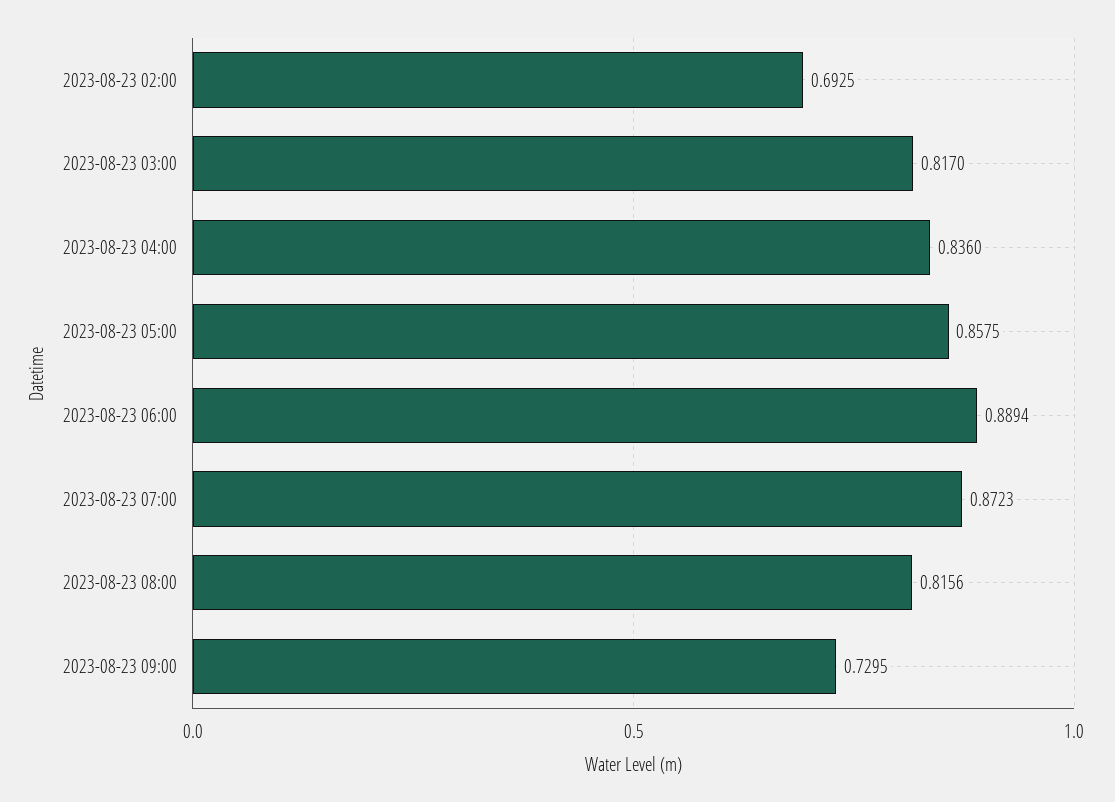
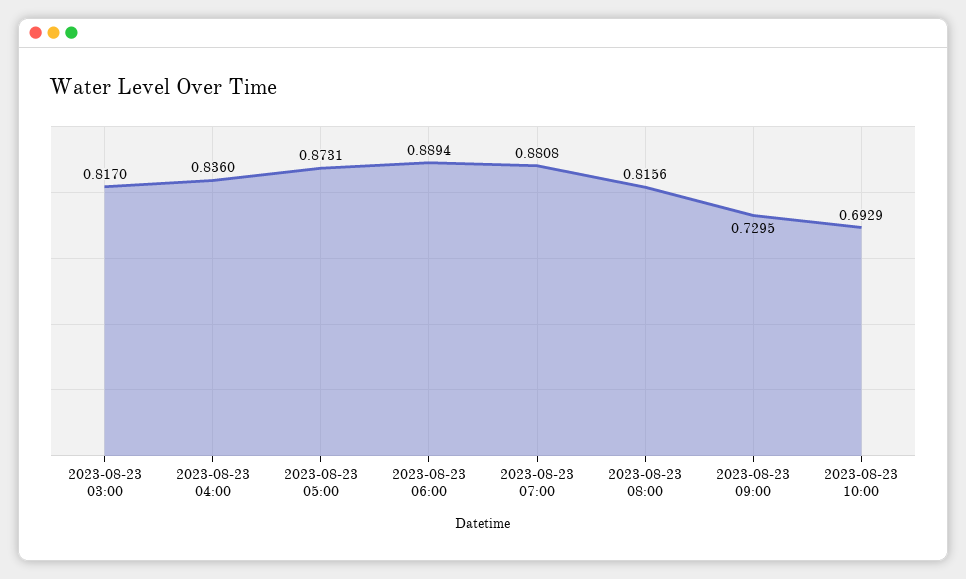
2023-08-23 02:00: 0.6925 -> none
2023-08-23 05:00: 0.8575 -> 0.8731
2023-08-23 07:00: 0.8723 -> 0.8808
2023-08-23 10:00: none -> 0.6929

